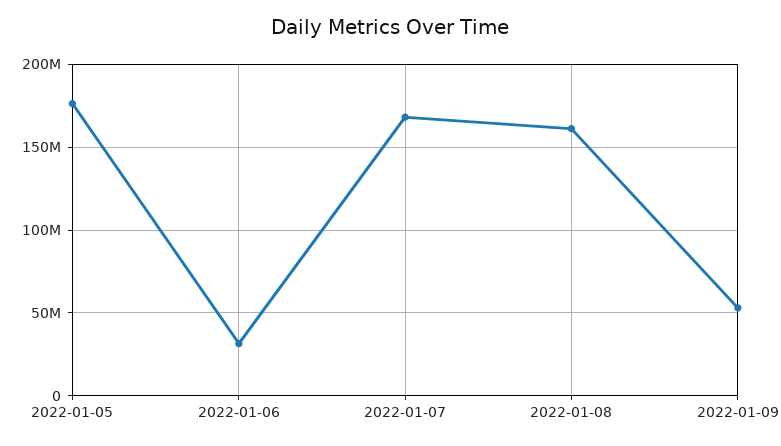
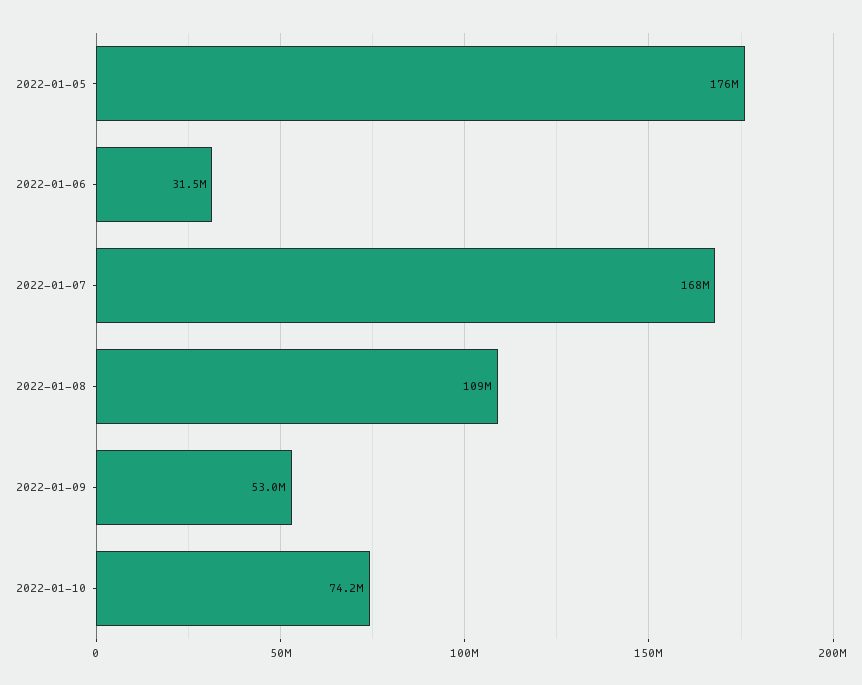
2022-01-08: 160000000 -> 109000000
2022-01-10: none -> 74200000

